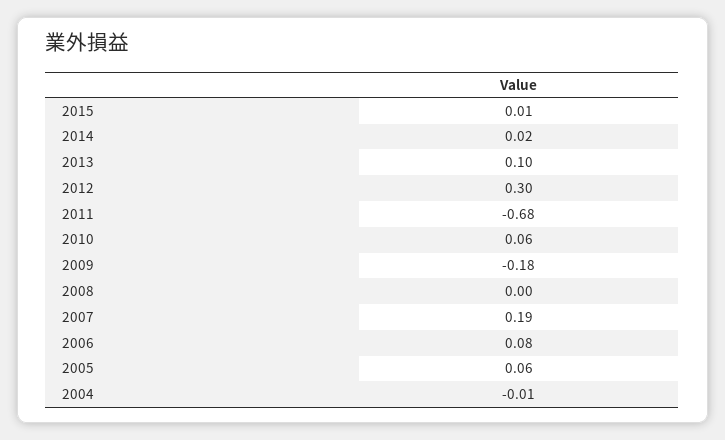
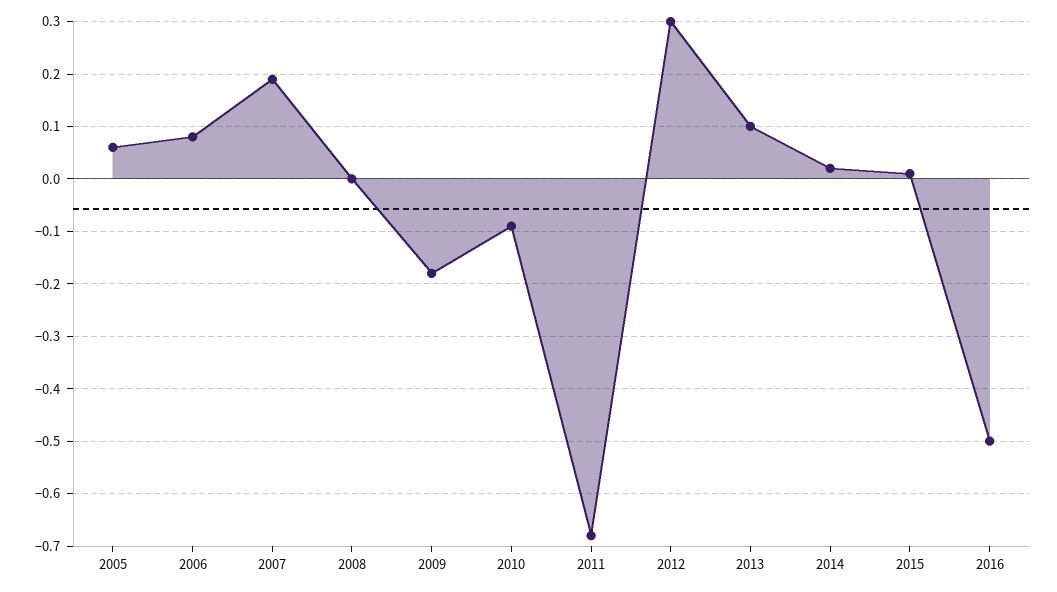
2010: 0.06 -> -0.1
2004: -0.01 -> none
2016: none -> -0.5

